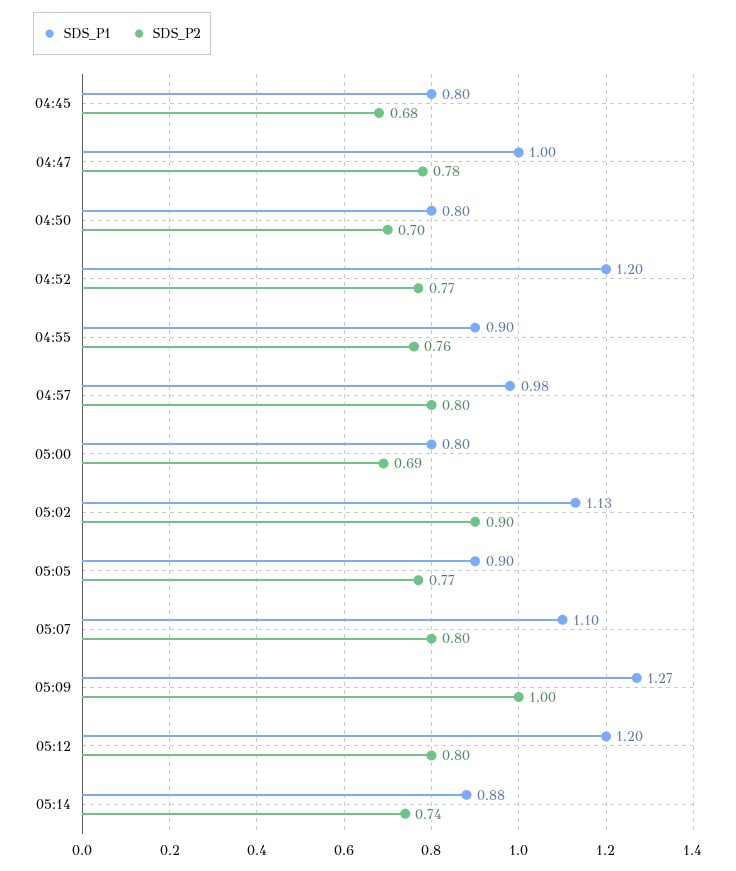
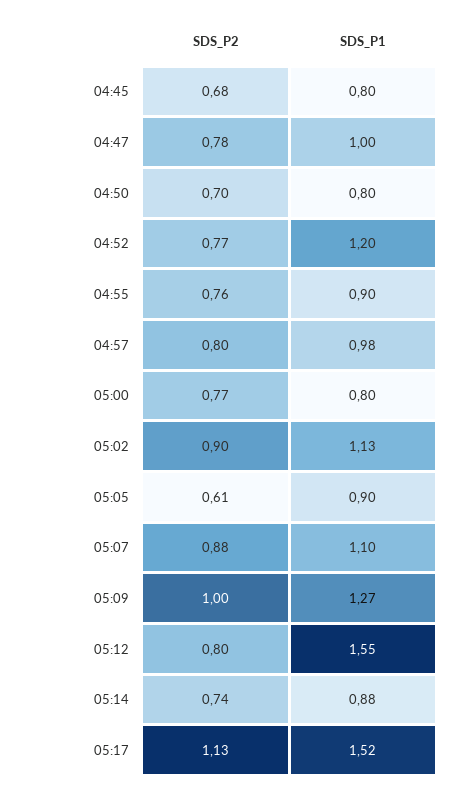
SDS_P2, 05:00: 0.69 -> 0.77
SDS_P2, 05:05: 0.77 -> 0.61
SDS_P2, 05:07: 0.8 -> 0.88
SDS_P1, 05:12: 1.2 -> 1.55
SDS_P2, 05:17: none -> 1.13
SDS_P1, 05:17: none -> 1.52

